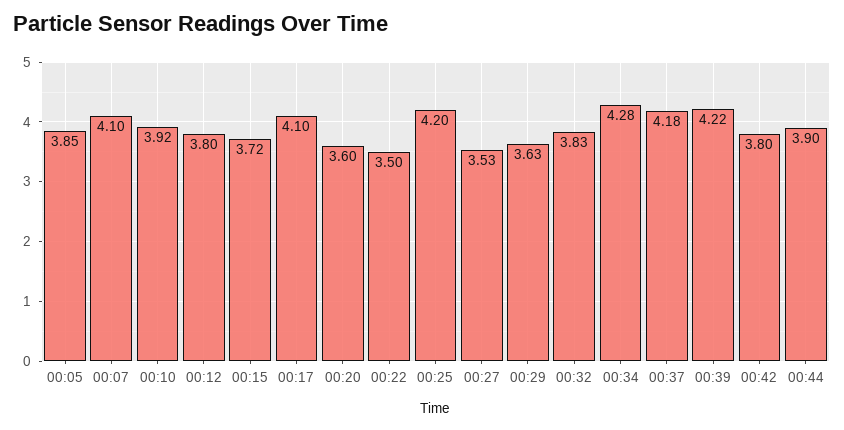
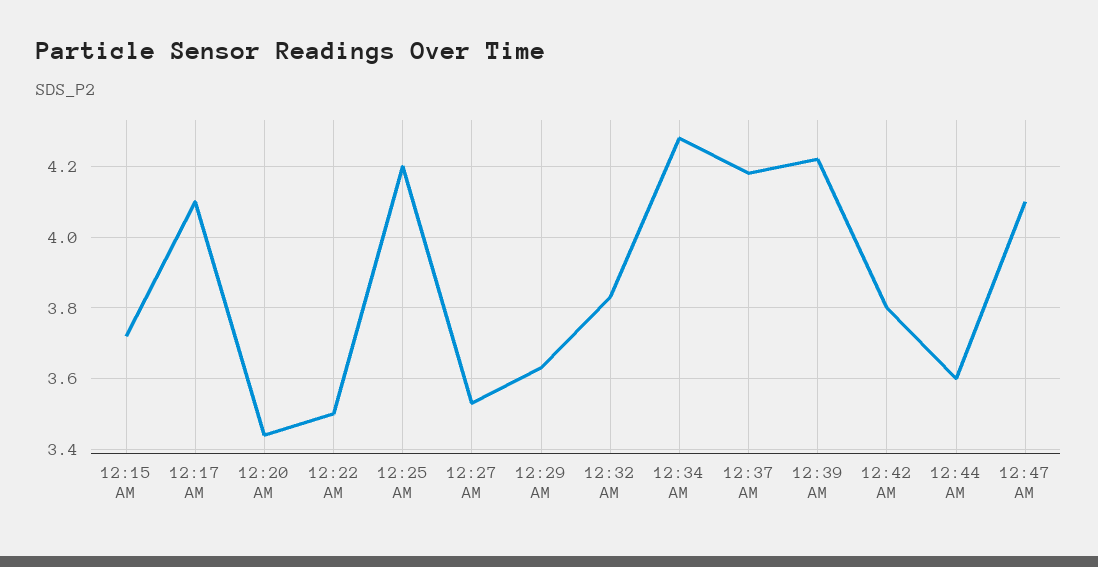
00:05: 3.85 -> none
00:07: 4.1 -> none
00:10: 3.92 -> none
00:12: 3.8 -> none
00:20: 3.6 -> 3.45
00:44: 3.9 -> 3.6
12:47 AM: none -> 4.1

